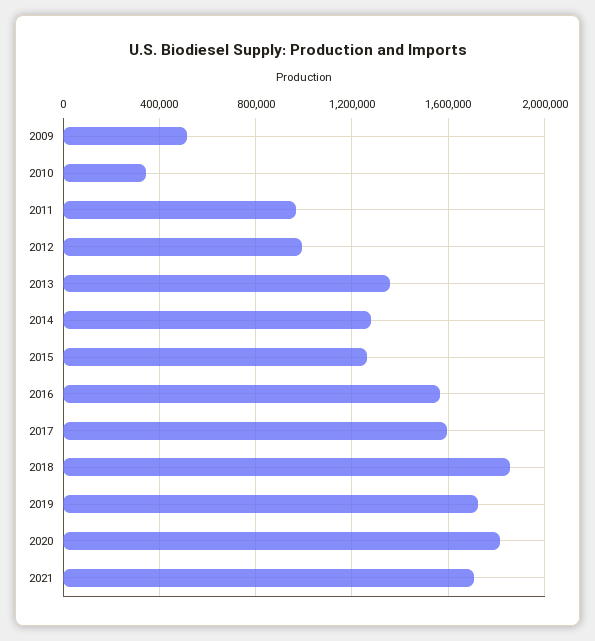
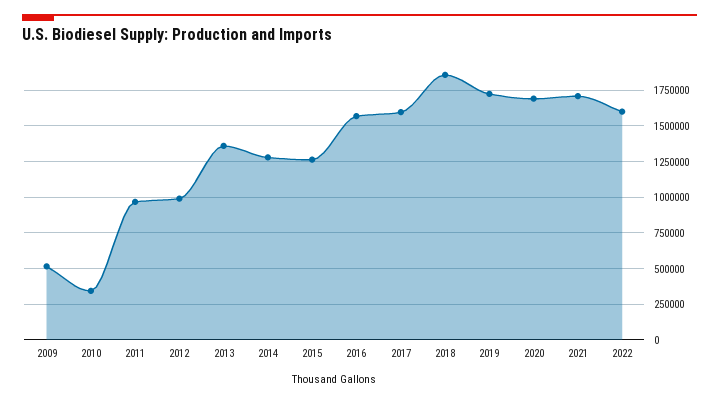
2020: 1800000 -> 1700000
2022: none -> 1600000

